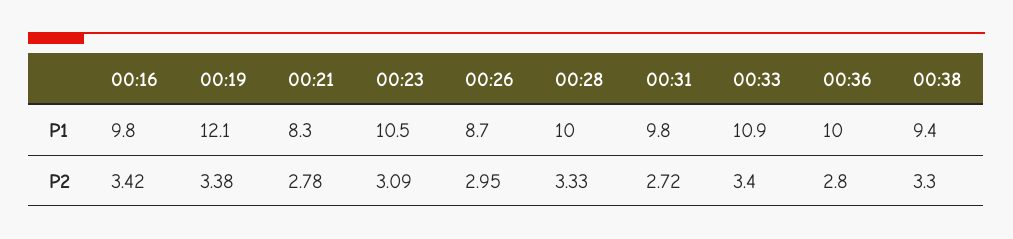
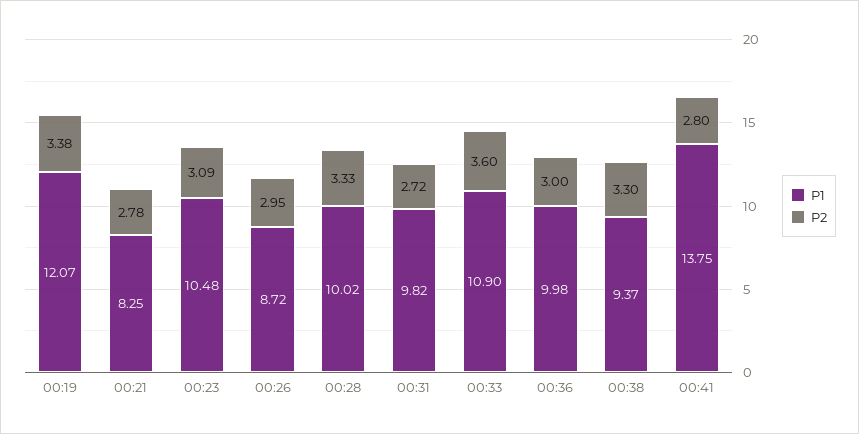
P1, 00:16: 9.8 -> none
P2, 00:16: 3.42 -> none
P2, 00:33: 3.4 -> 3.6
P2, 00:36: 2.8 -> 3
P1, 00:41: none -> 13.75
P2, 00:41: none -> 2.8

